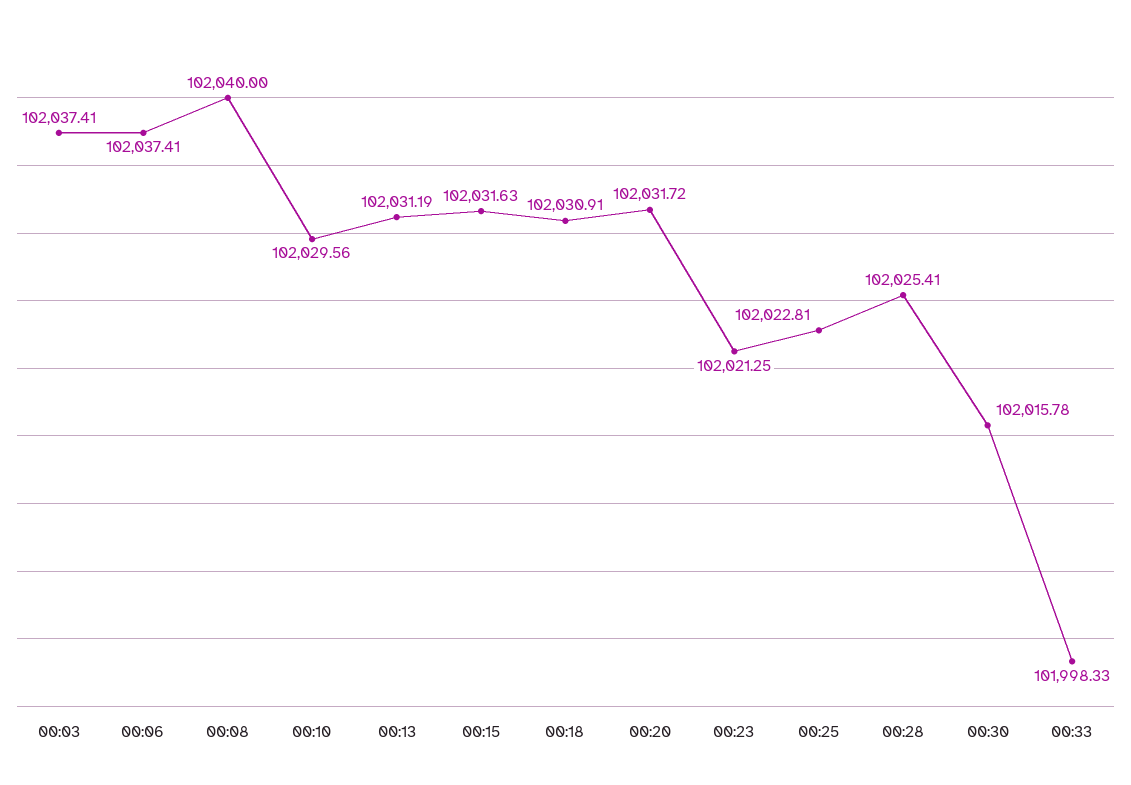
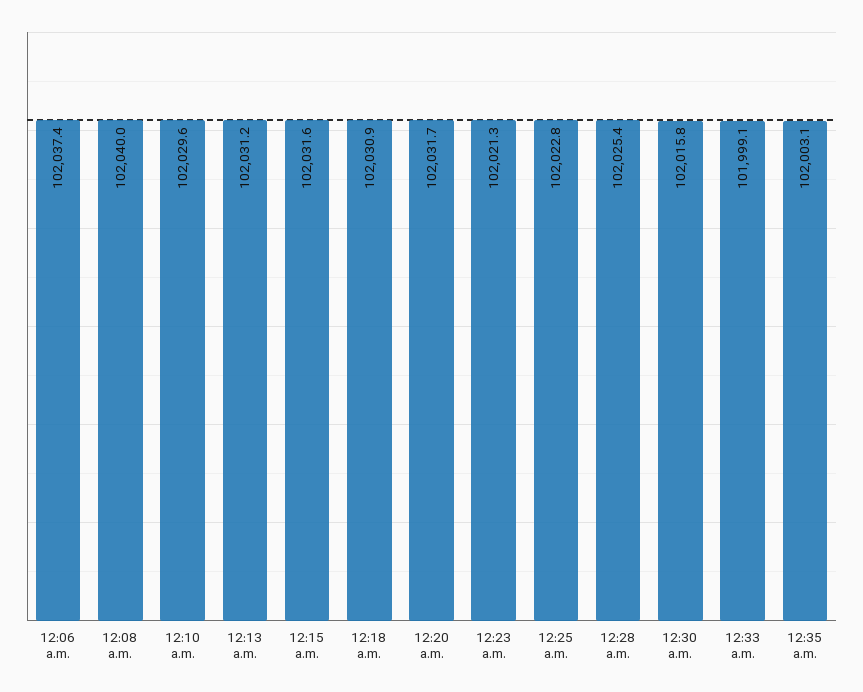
00:03: 102037.41 -> none
00:33: 101998.33 -> 101999.1
12:35 a.m.: none -> 102003.1

